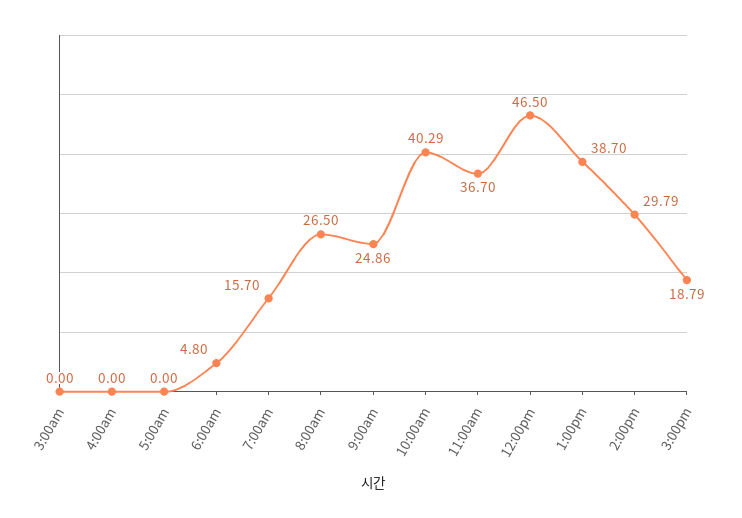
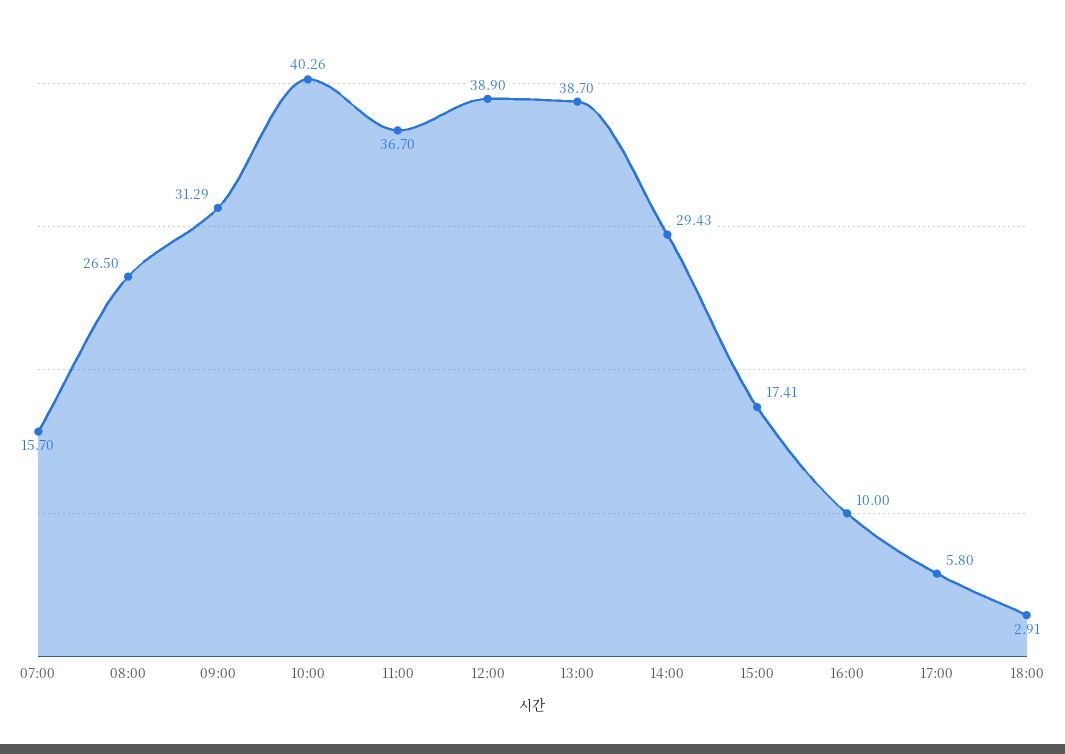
3:00am: 0 -> none
4:00am: 0 -> none
5:00am: 0 -> none
6:00am: 4.8 -> none
9:00am: 24.86 -> 31.29
10:00am: 40.29 -> 40.26
12:00pm: 46.5 -> 38.9
2:00pm: 29.79 -> 29.43
3:00pm: 18.79 -> 17.41
16:00: none -> 10
17:00: none -> 5.8
18:00: none -> 2.91

